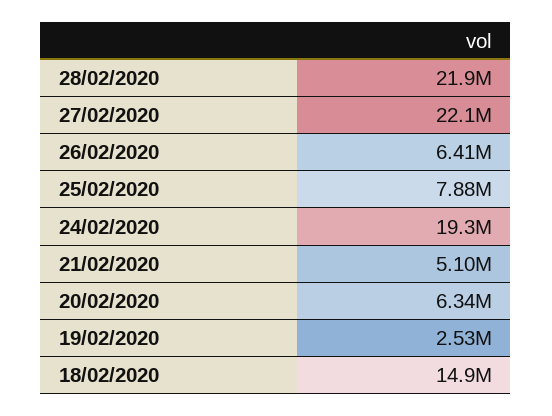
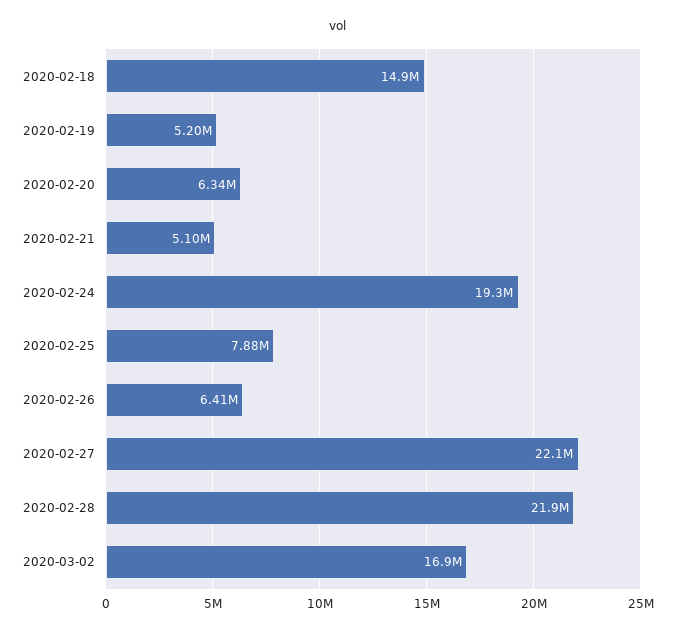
19/02/2020: 2530000 -> 5200000
2020-03-02: none -> 16900000

